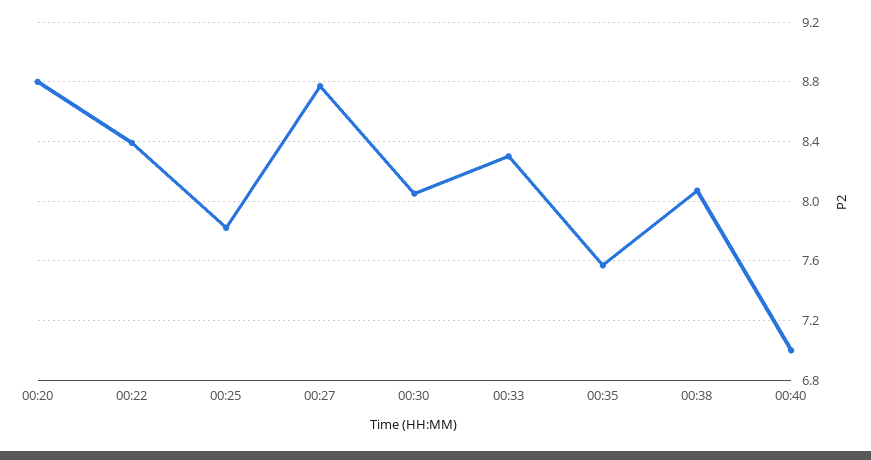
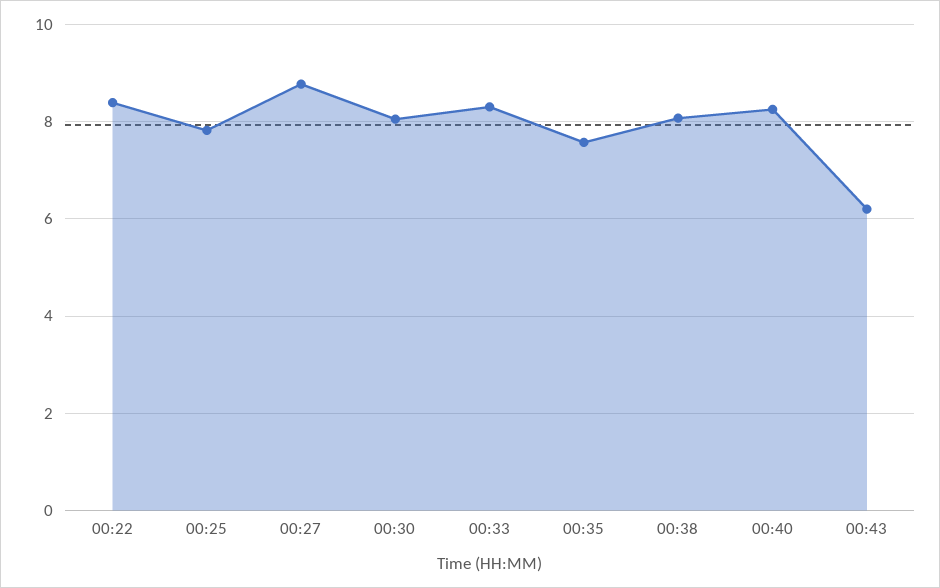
00:20: 8.8 -> none
00:40: 7 -> 8.2
00:43: none -> 6.2

